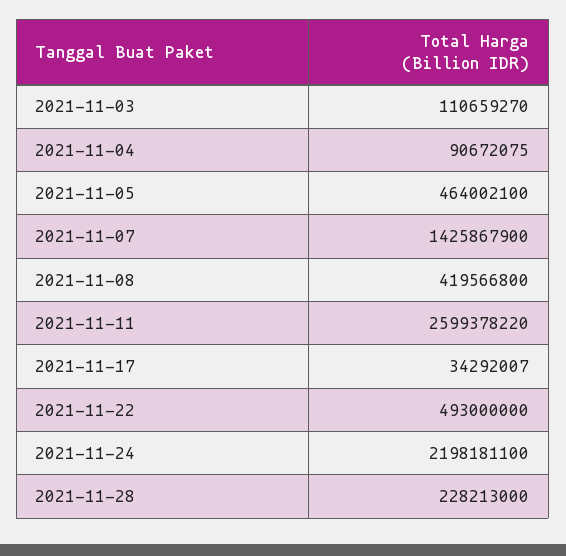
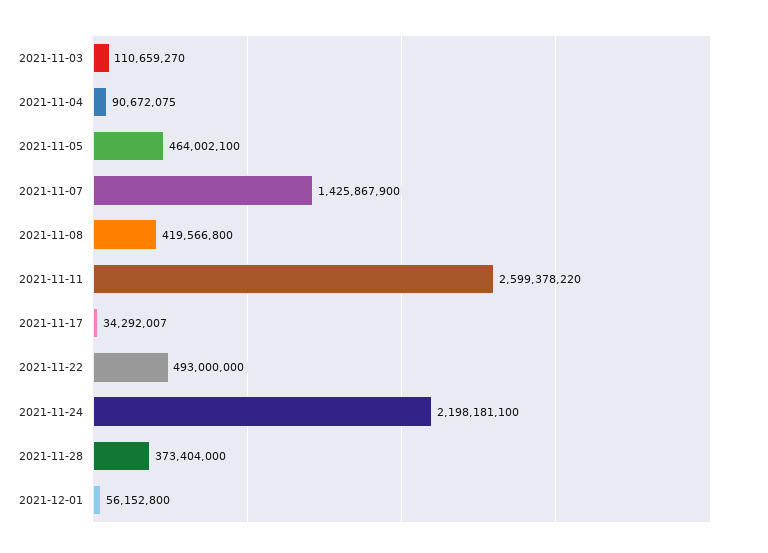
2021-11-28: 228213000 -> 373404000
2021-12-01: none -> 56152800

